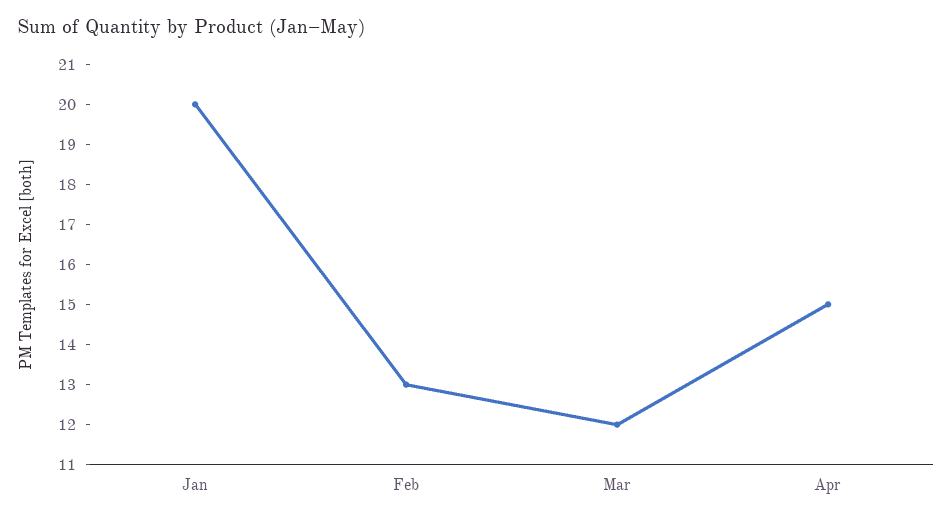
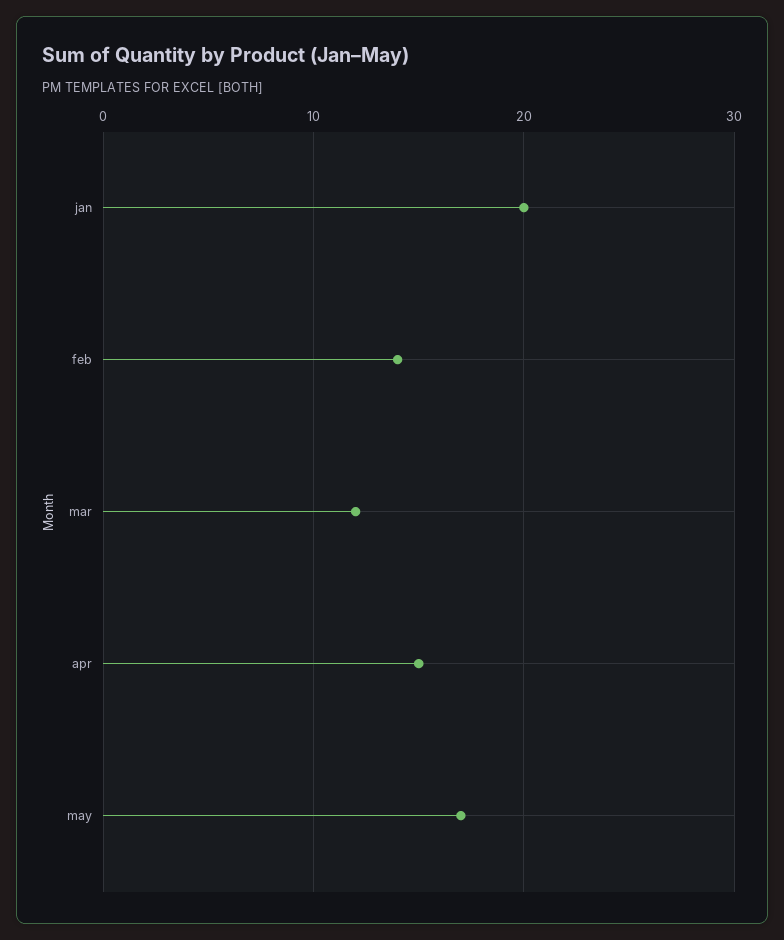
Feb: 13 -> 14
may: none -> 17

